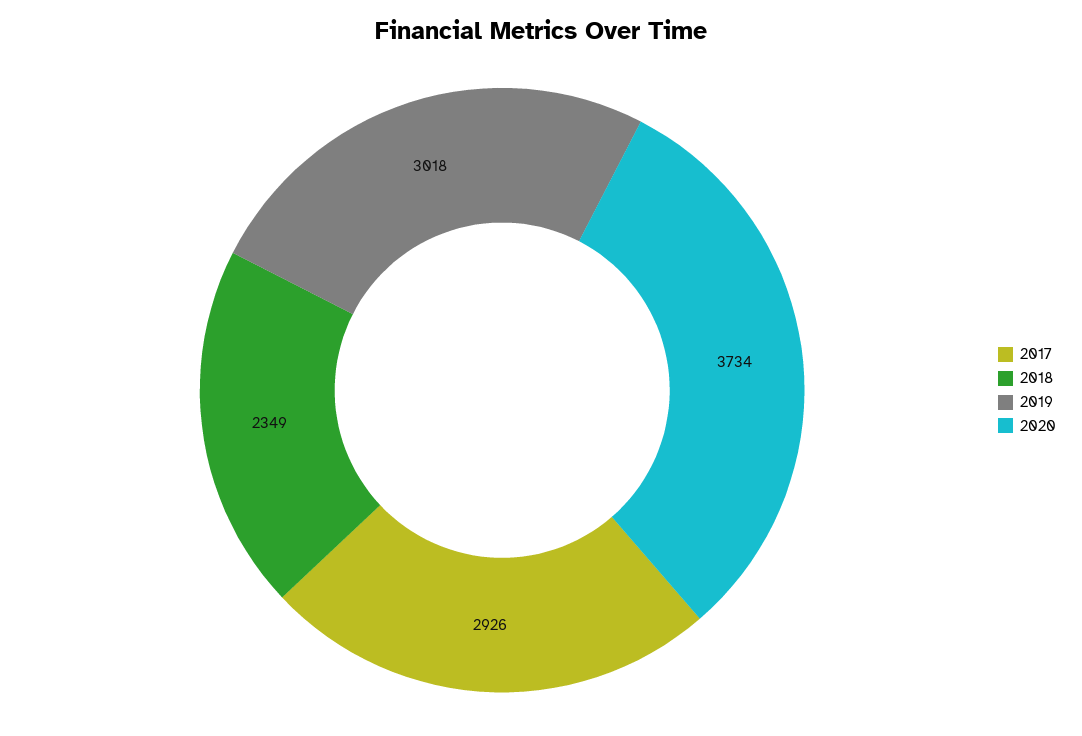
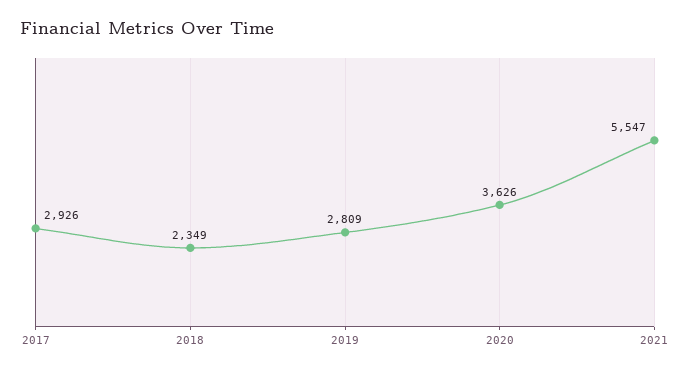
2019: 3018 -> 2809
2020: 3734 -> 3626
2021: none -> 5547

